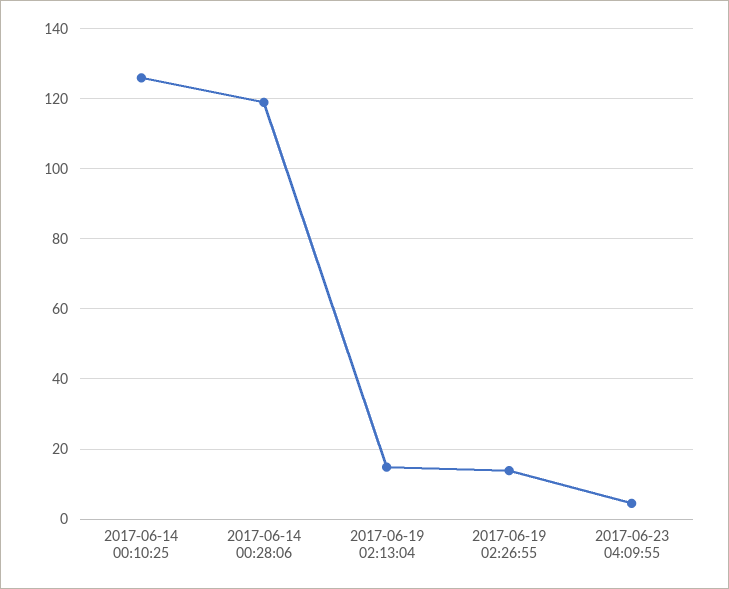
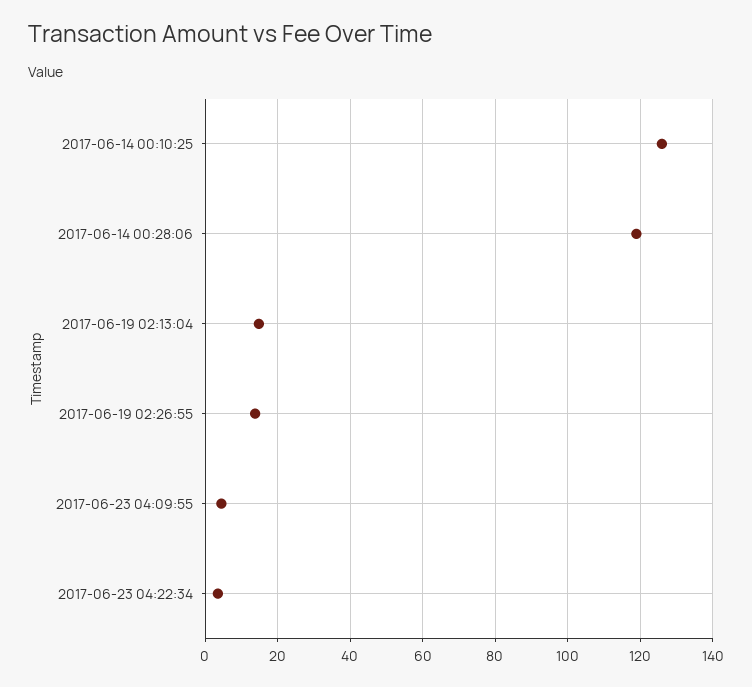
2017-06-23 04:22:34: none -> 4

